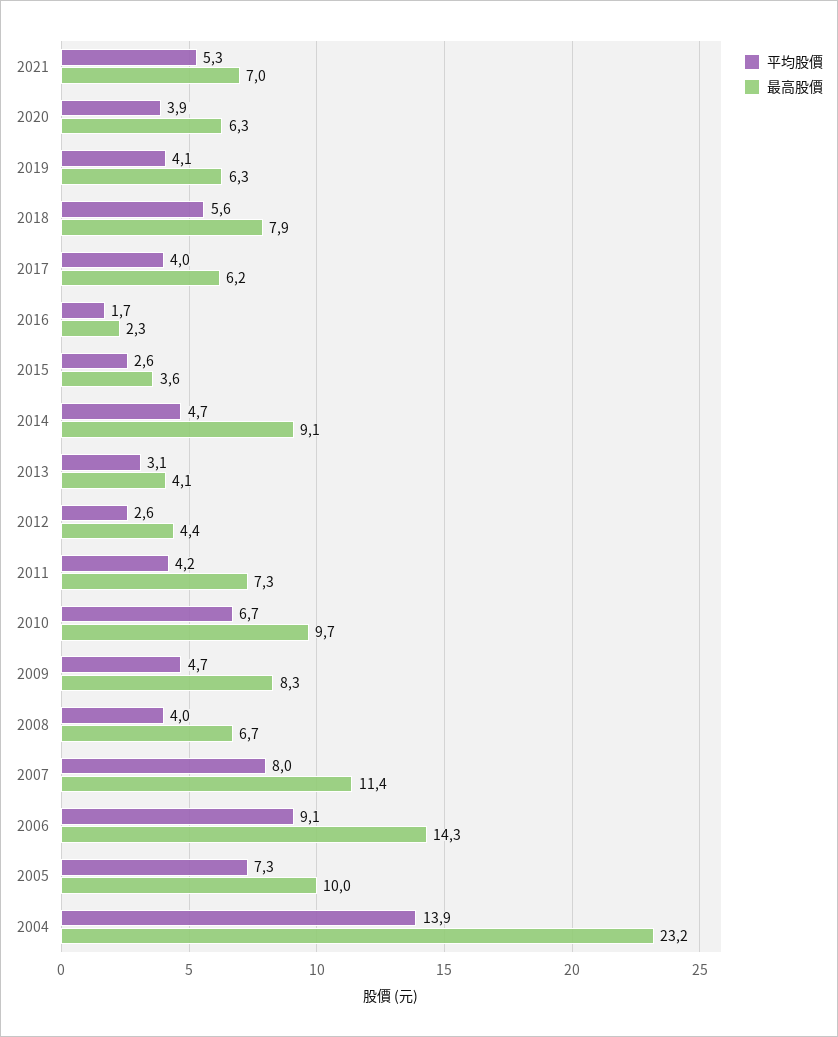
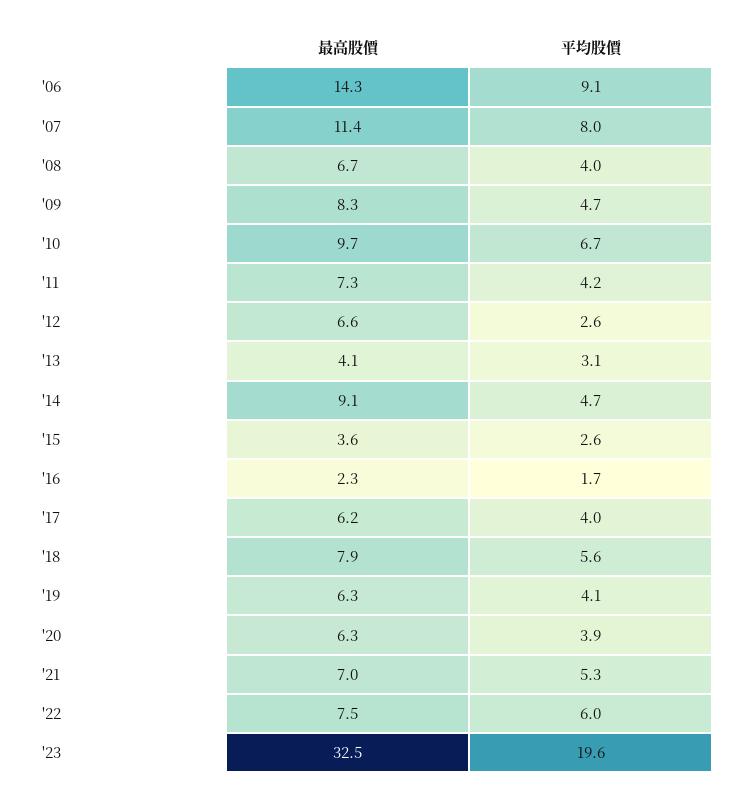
最高股價, 2012: 4.4 -> 6.6
平均股價, 2005: 7.3 -> none
最高股價, 2005: 10 -> none
平均股價, 2004: 13.9 -> none
最高股價, 2004: 23.2 -> none
最高股價, '22: none -> 7.5
平均股價, '22: none -> 6
最高股價, '23: none -> 32.5
平均股價, '23: none -> 19.6

